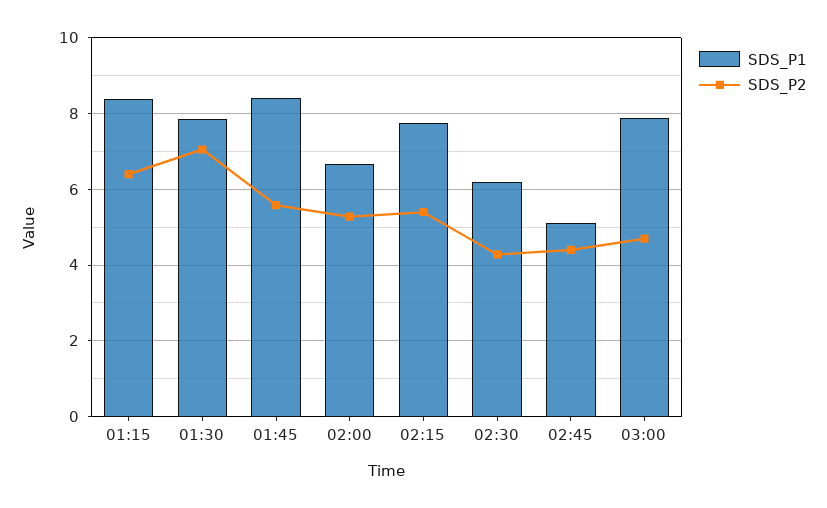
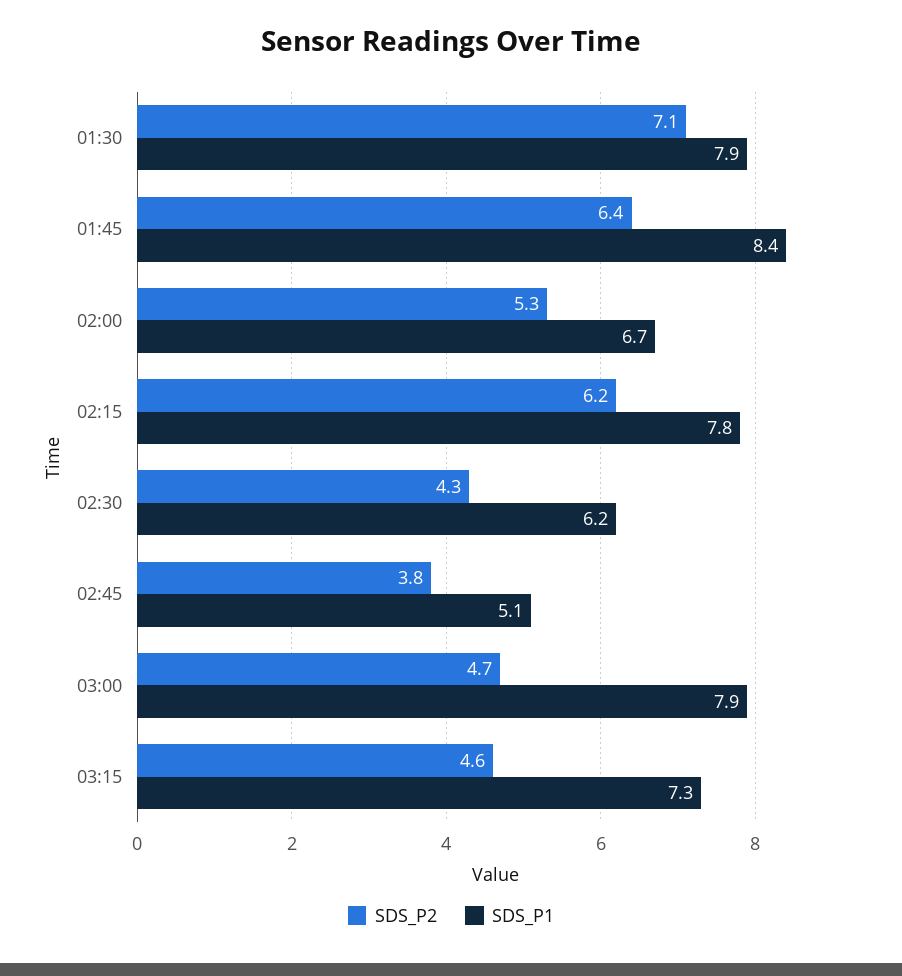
SDS_P1, 01:15: 8.4 -> none
SDS_P2, 01:15: 6.4 -> none
SDS_P2, 01:45: 5.6 -> 6.4
SDS_P2, 02:15: 5.4 -> 6.2
SDS_P2, 02:45: 4.4 -> 3.8
SDS_P2, 03:15: none -> 4.6
SDS_P1, 03:15: none -> 7.3

